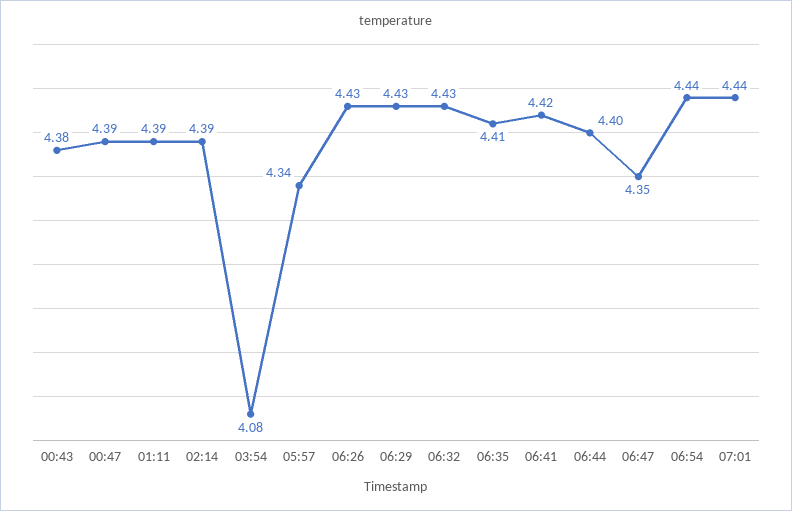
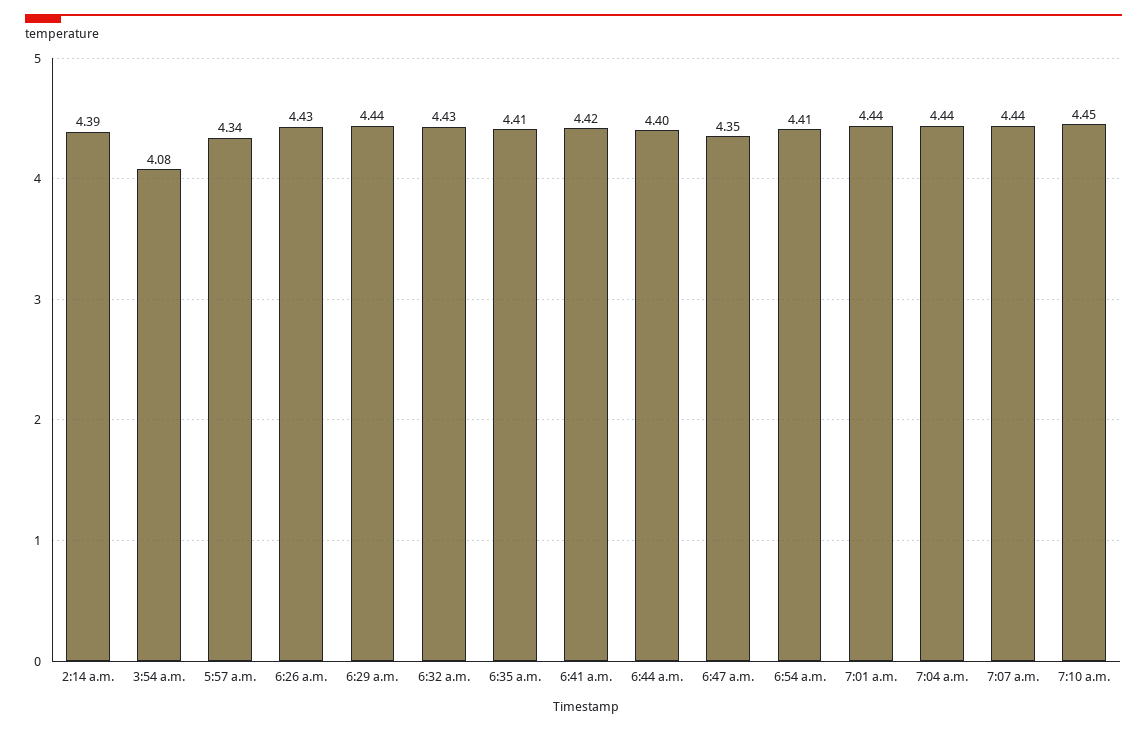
00:43: 4.38 -> none
00:47: 4.39 -> none
01:11: 4.39 -> none
06:29: 4.43 -> 4.44
06:54: 4.44 -> 4.41
7:04 a.m.: none -> 4.44
7:07 a.m.: none -> 4.44
7:10 a.m.: none -> 4.45

